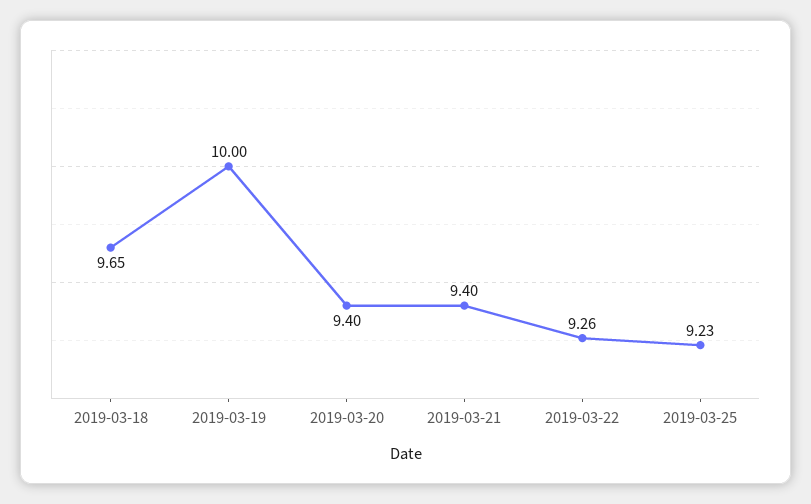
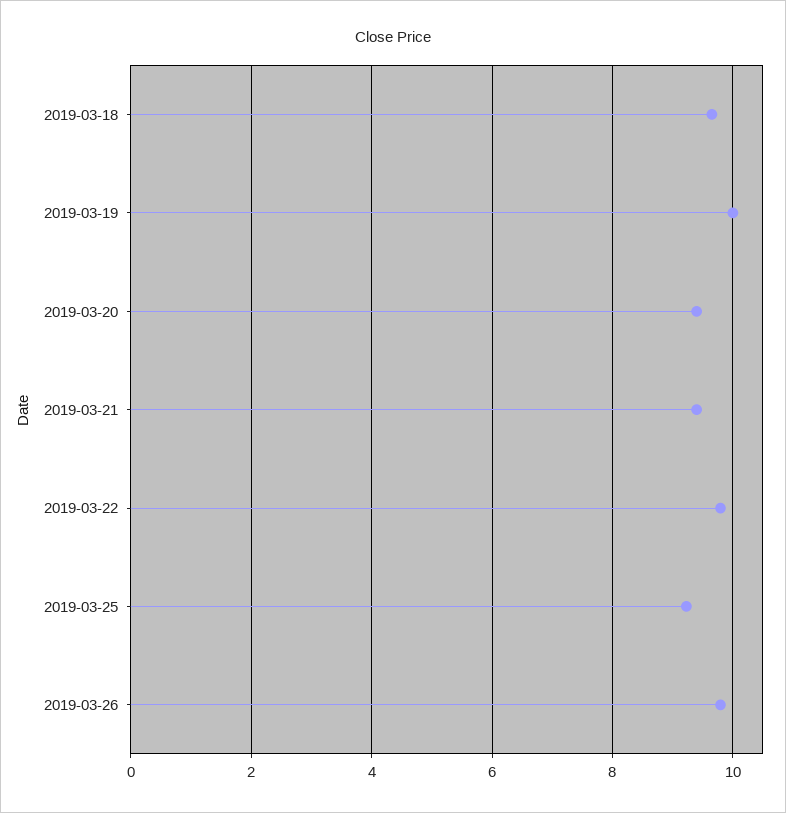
2019-03-22: 9.26 -> 9.8
2019-03-26: none -> 9.8

